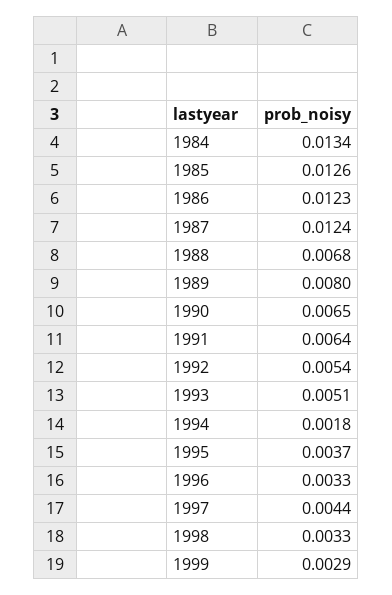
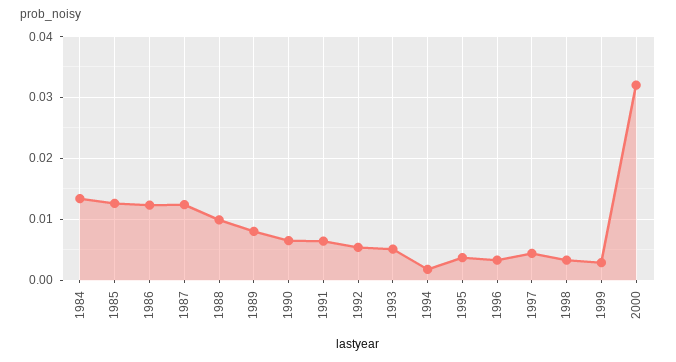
1988: 0.0068 -> 0.01
2000: none -> 0.032

